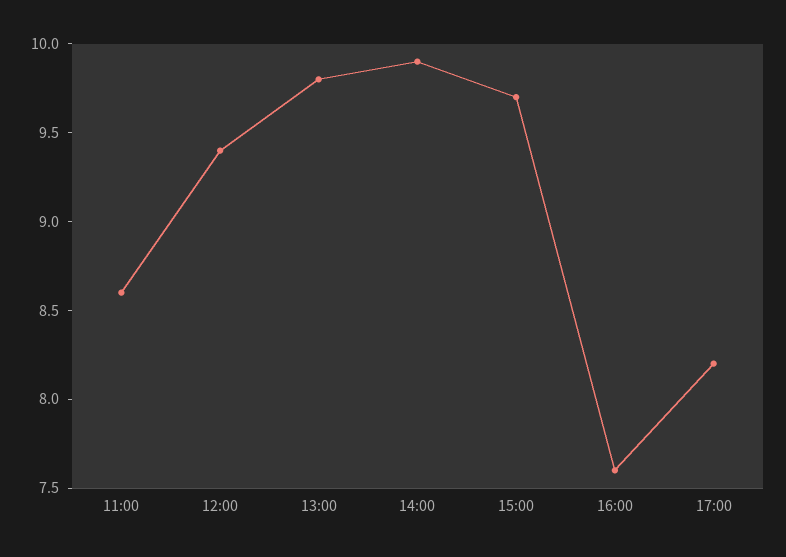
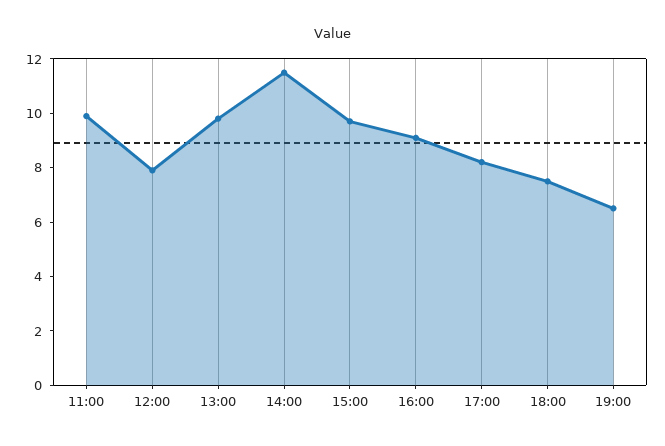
11:00: 8.6 -> 10
12:00: 9.4 -> 8
14:00: 9.9 -> 11.5
16:00: 7.6 -> 9
18:00: none -> 7.5
19:00: none -> 6.5

